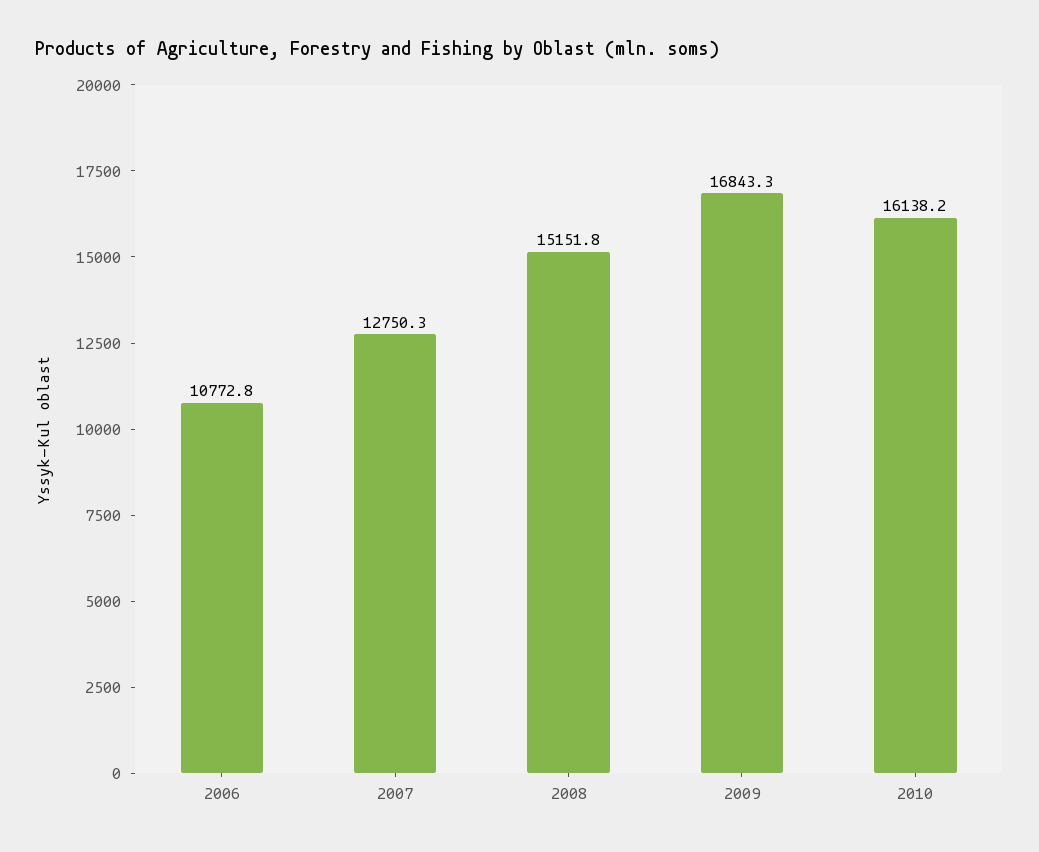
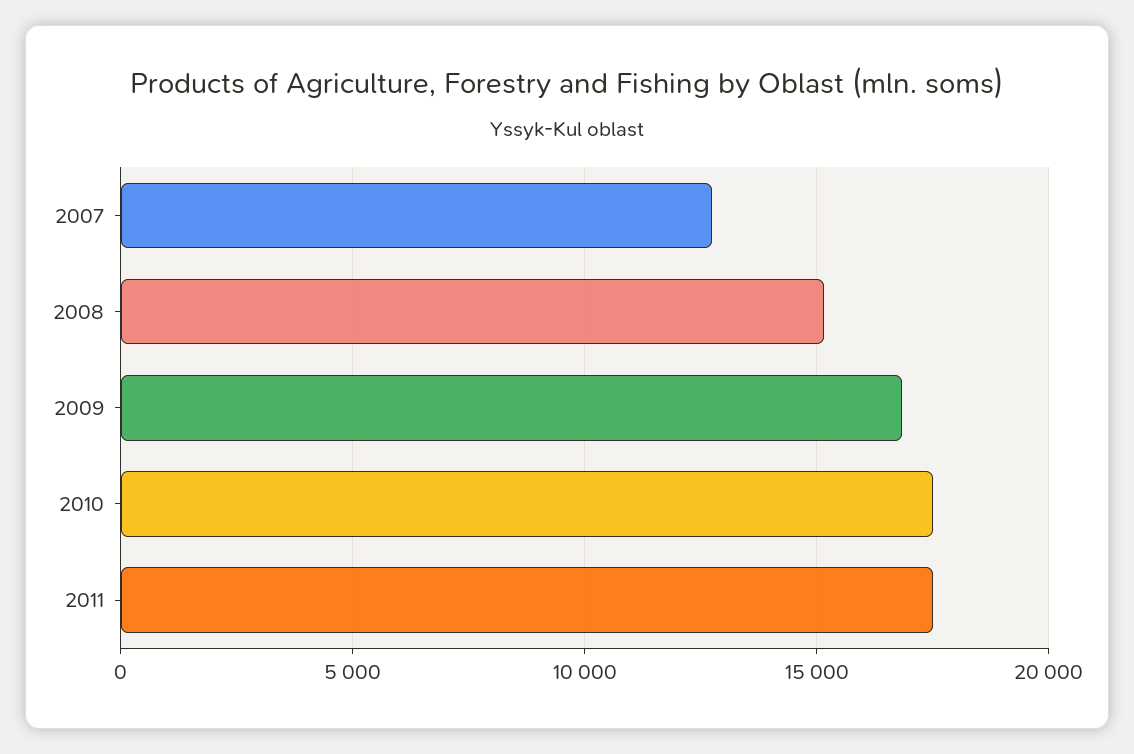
2006: 10772.8 -> none
2010: 16138.2 -> 17500
2011: none -> 17500

